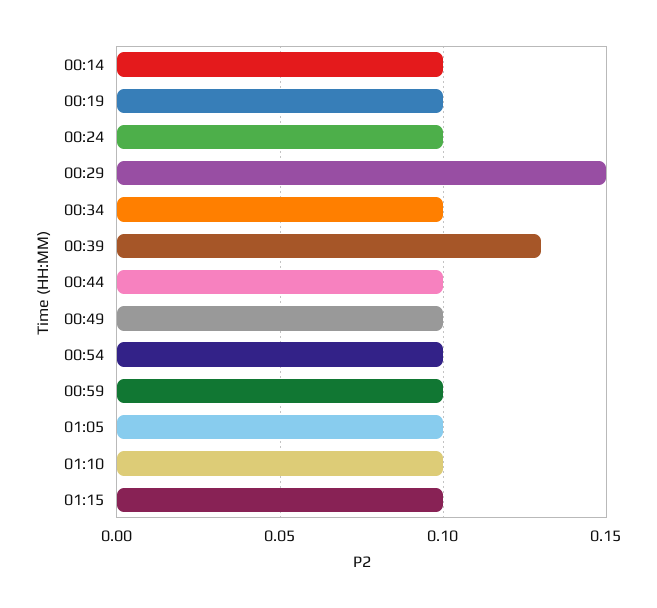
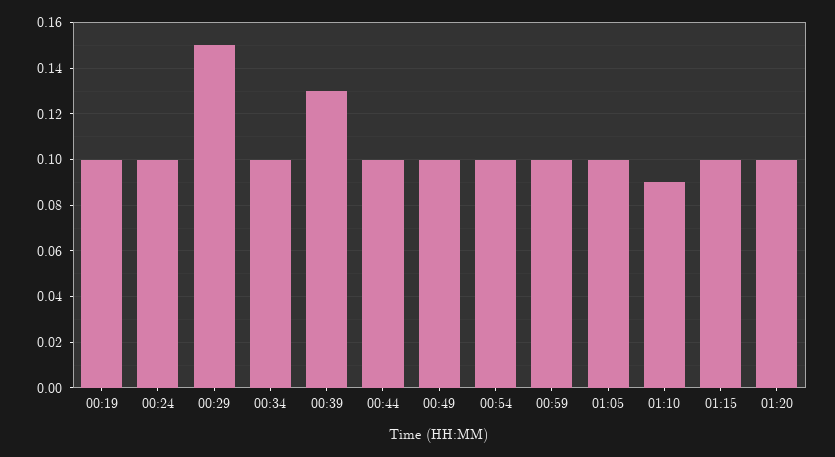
00:14: 0.1 -> none
01:10: 0.1 -> 0.09
01:20: none -> 0.1

